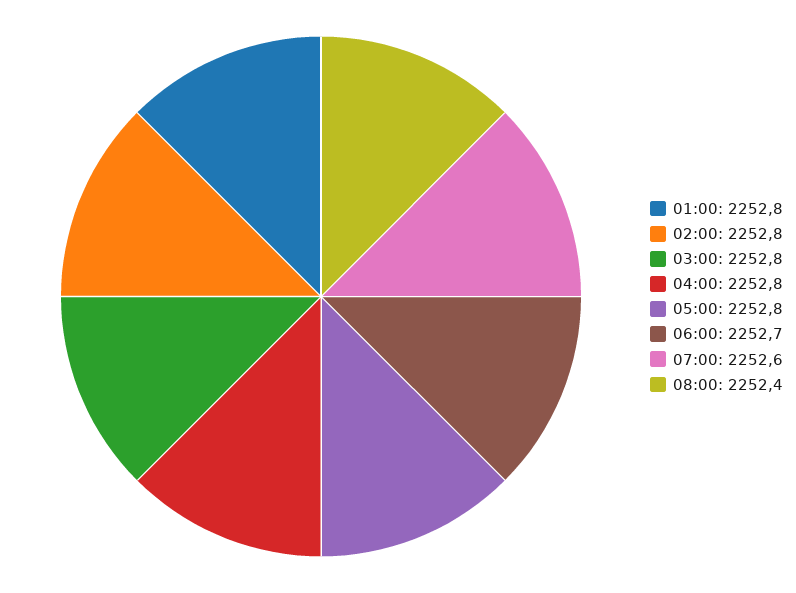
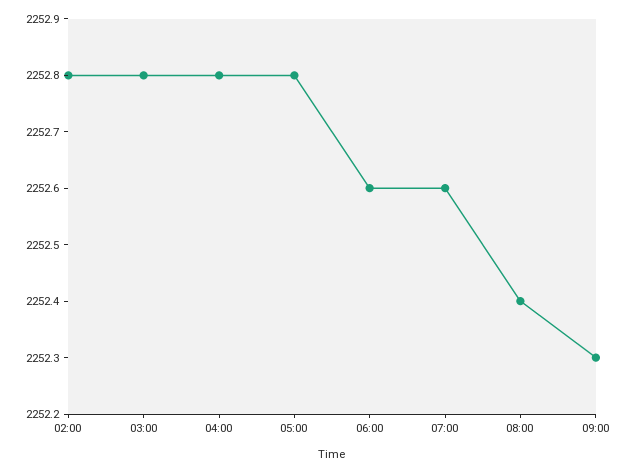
01:00: 2252.8 -> none
06:00: 2252.7 -> 2252.6
09:00: none -> 2252.3

